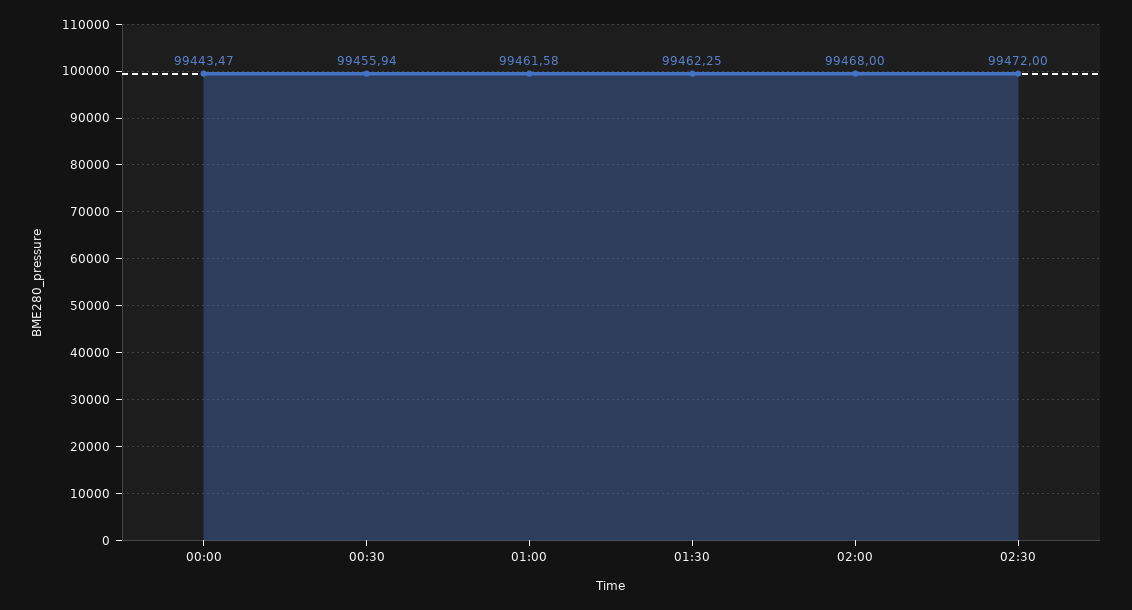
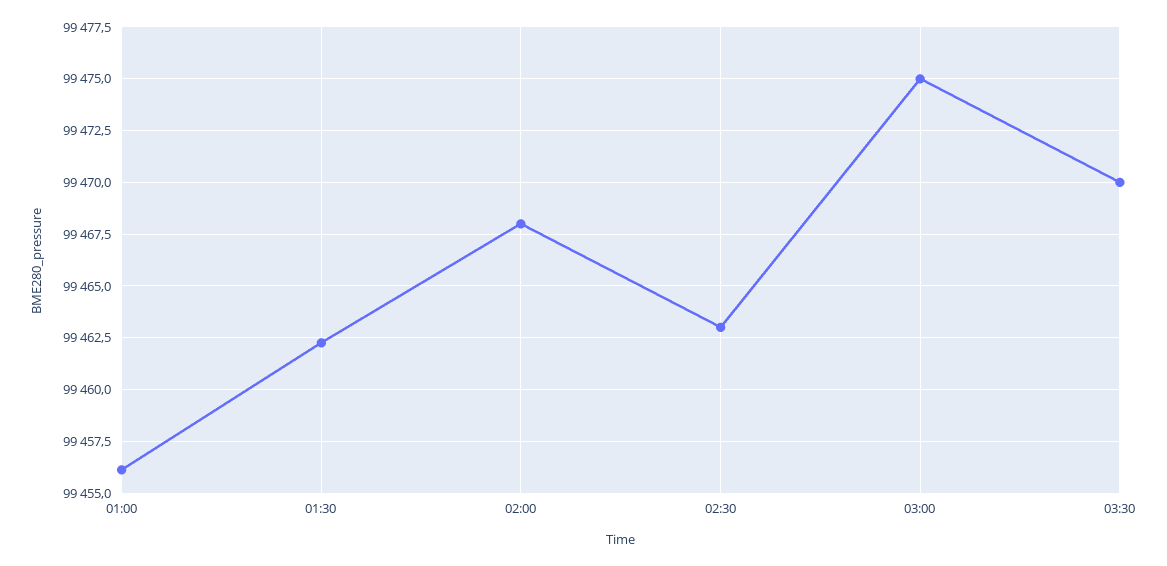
00:00: 99443.47 -> none
00:30: 99455.94 -> none
01:00: 99461.58 -> 99456
02:30: 99472 -> 99463
03:00: none -> 99475
03:30: none -> 99470

